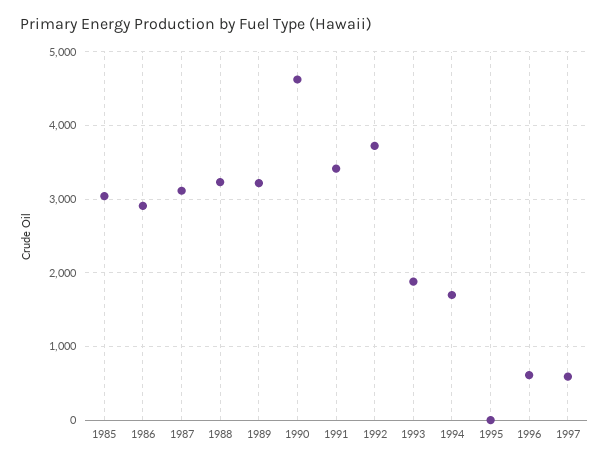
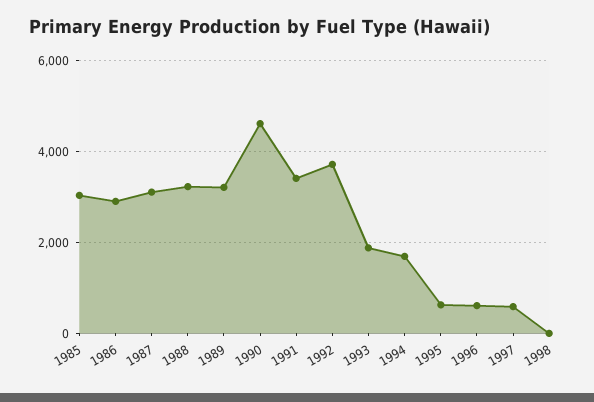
1995: 0 -> 600
1998: none -> 0

